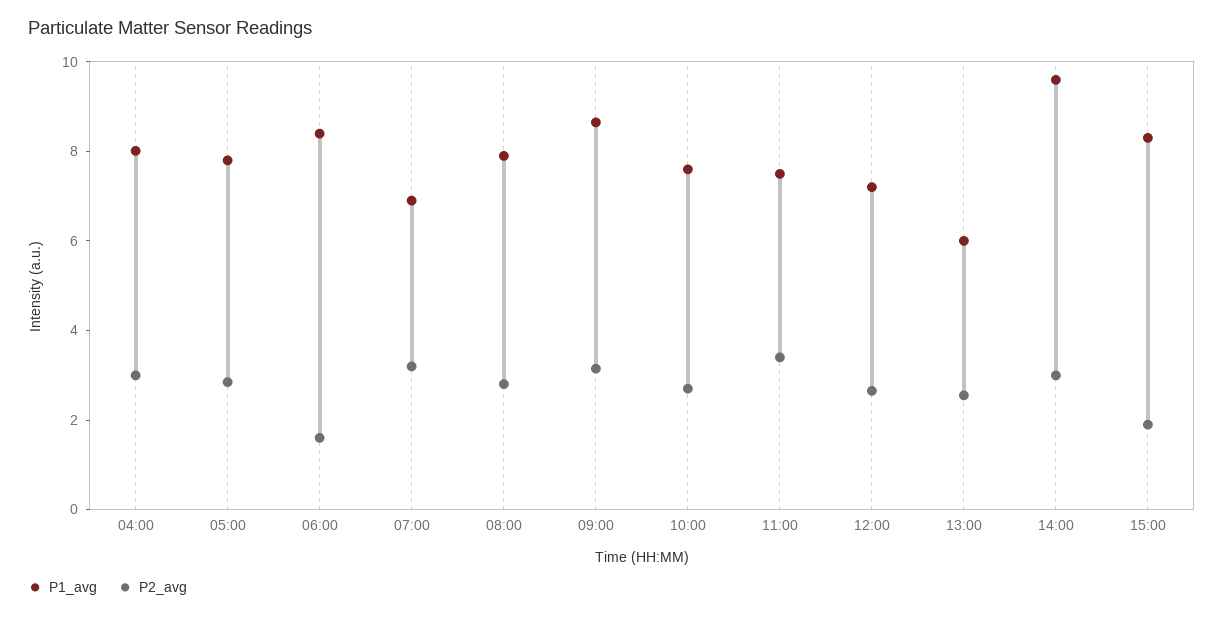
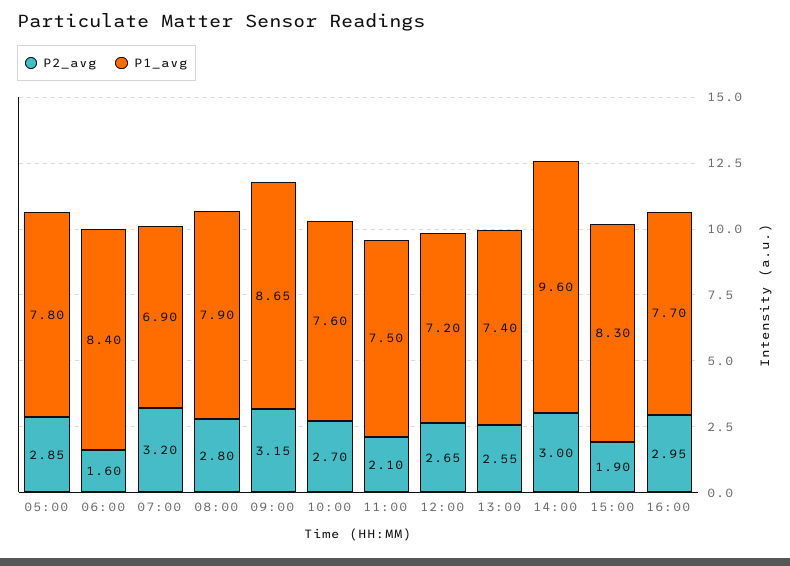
P1_avg, 04:00: 8 -> none
P2_avg, 04:00: 3 -> none
P2_avg, 11:00: 3.5 -> 2.1
P1_avg, 13:00: 6 -> 7.4
P2_avg, 16:00: none -> 2.95
P1_avg, 16:00: none -> 7.7

